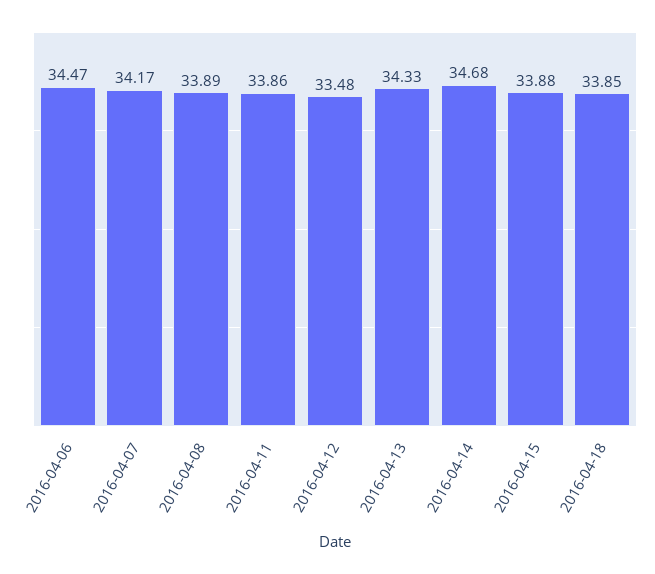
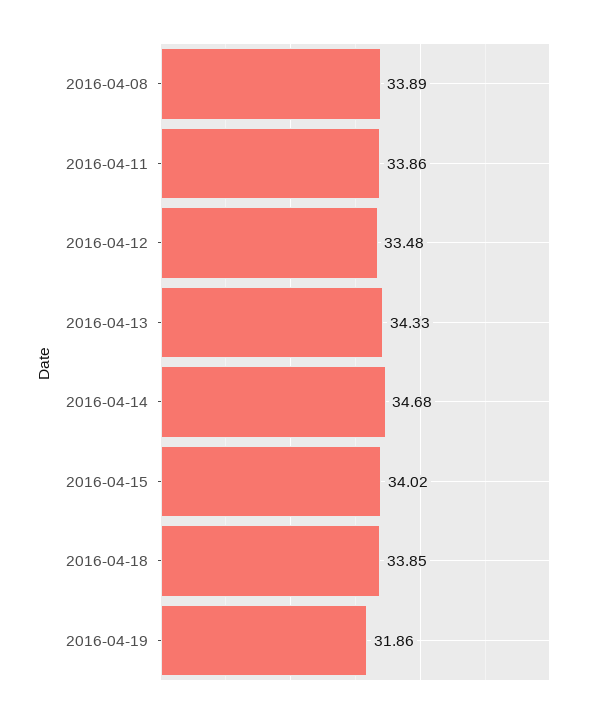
2016-04-06: 34.47 -> none
2016-04-07: 34.17 -> none
2016-04-15: 33.88 -> 34.02
2016-04-19: none -> 31.86

